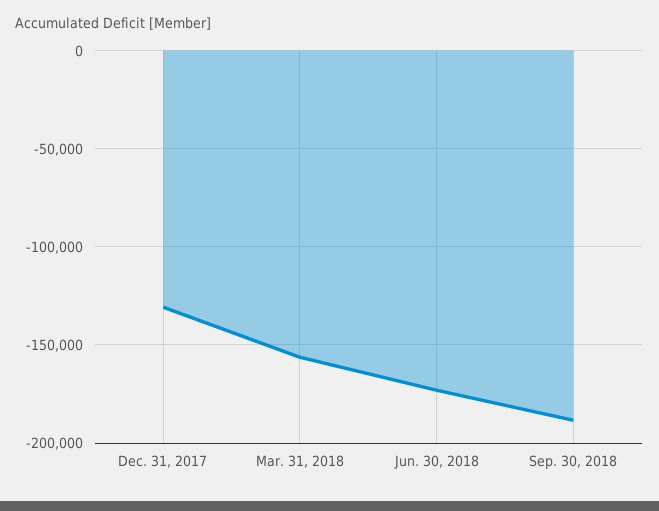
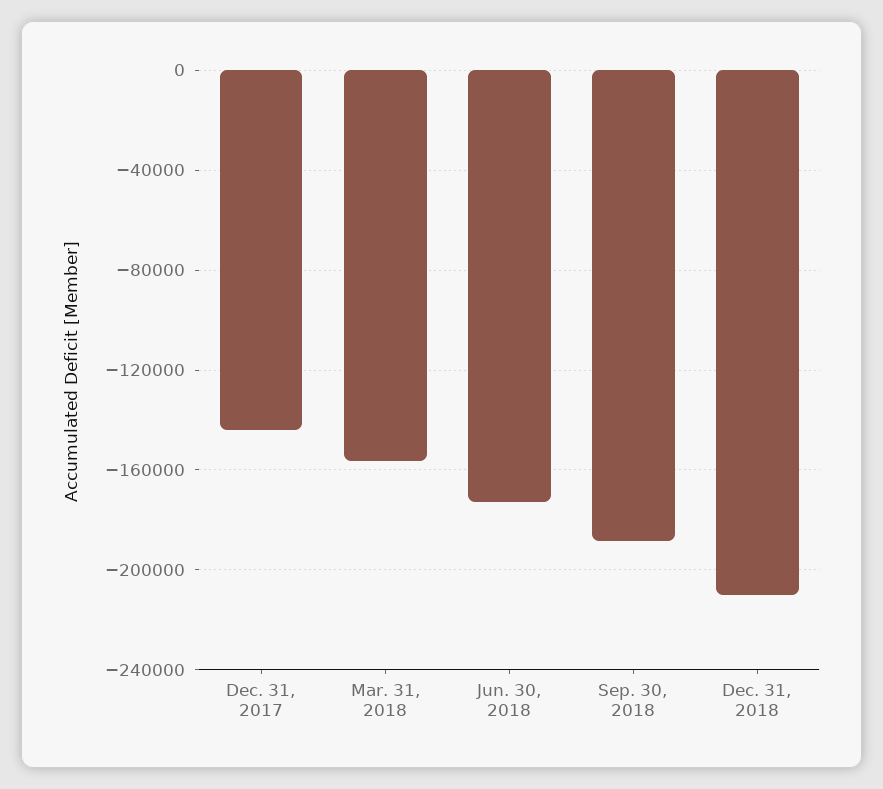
Dec. 31, 2017: -130000 -> -145000
Dec. 31, 2018: none -> -210000

